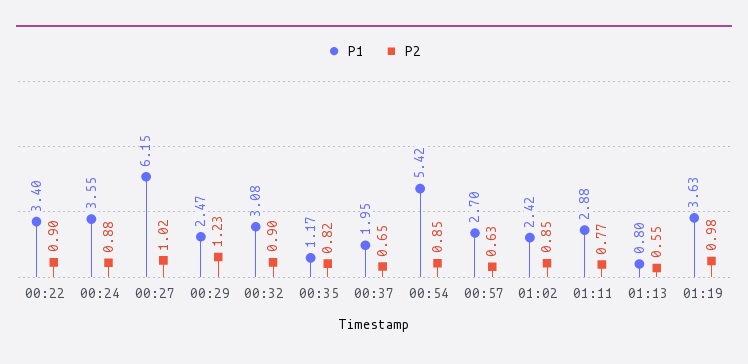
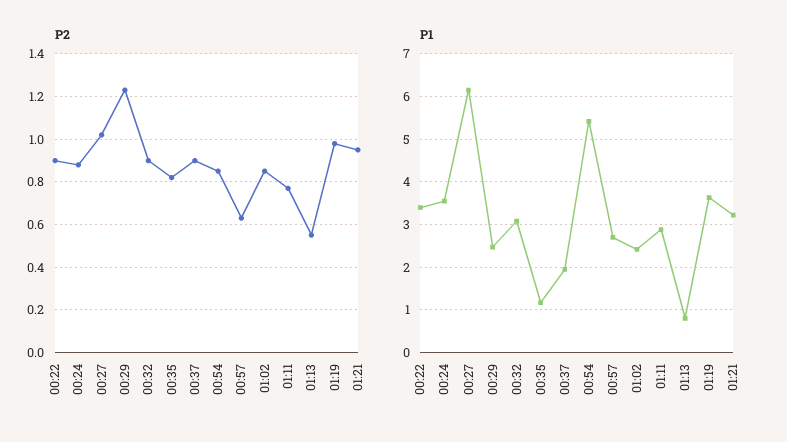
P2, 00:37: 0.65 -> 0.9
P2, 01:21: none -> 0.95
P1, 01:21: none -> 3.2

